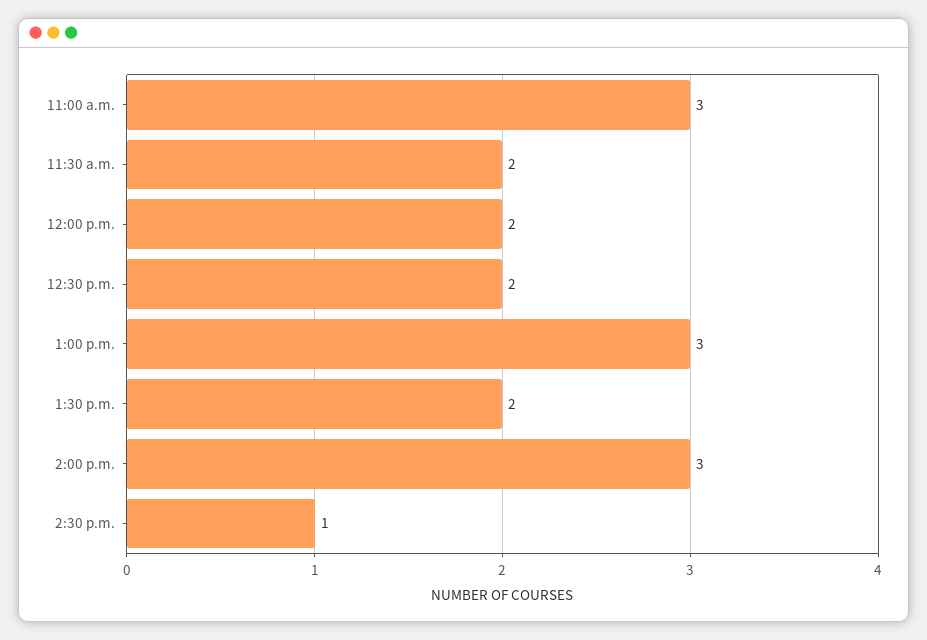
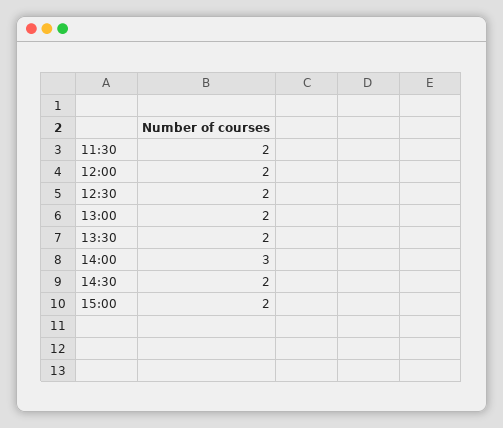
11:00 a.m.: 3 -> none
1:00 p.m.: 3 -> 2
2:30 p.m.: 1 -> 2
15:00: none -> 2

